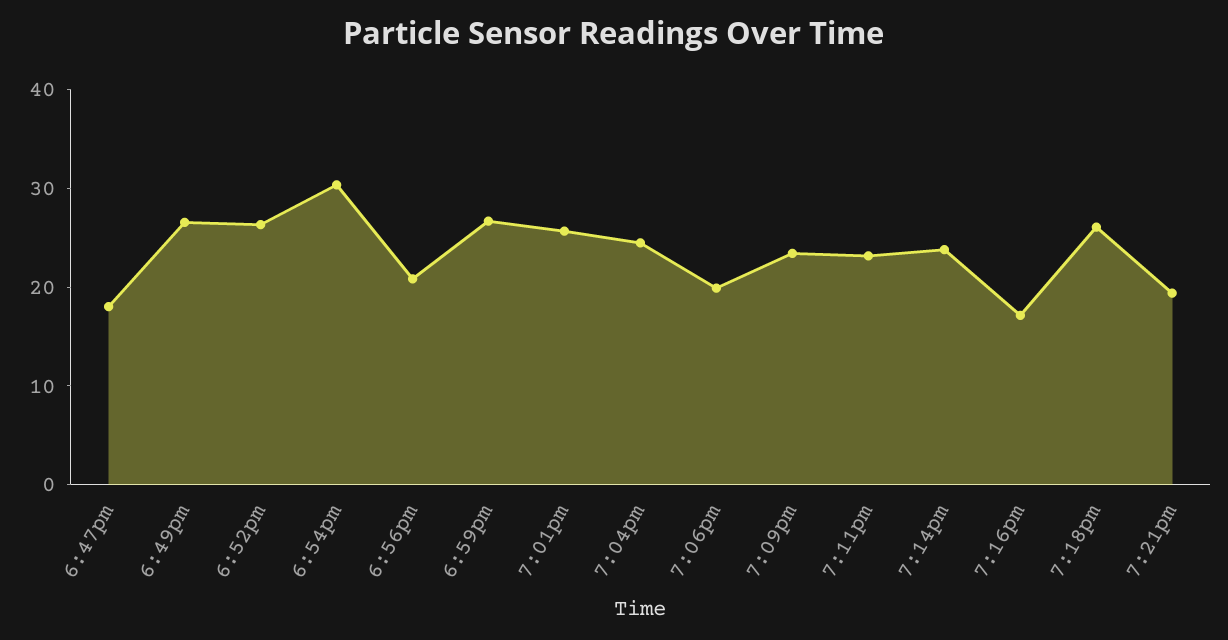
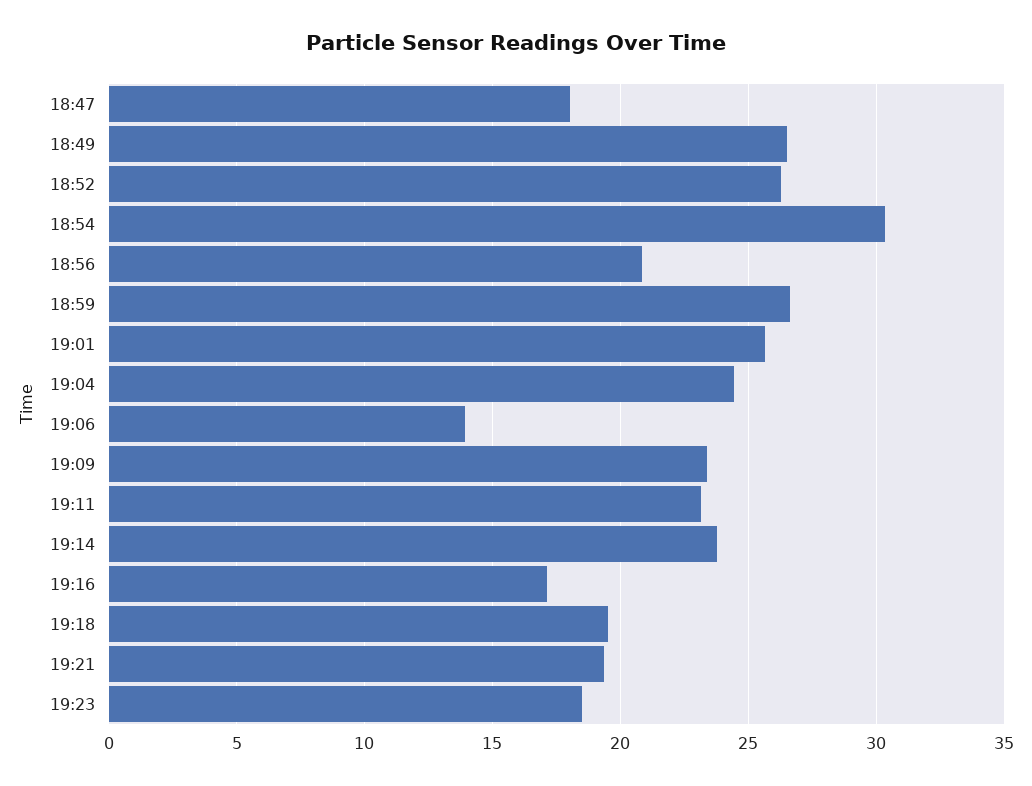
7:06pm: 20 -> 14
7:18pm: 26 -> 19.5
19:23: none -> 18.5

